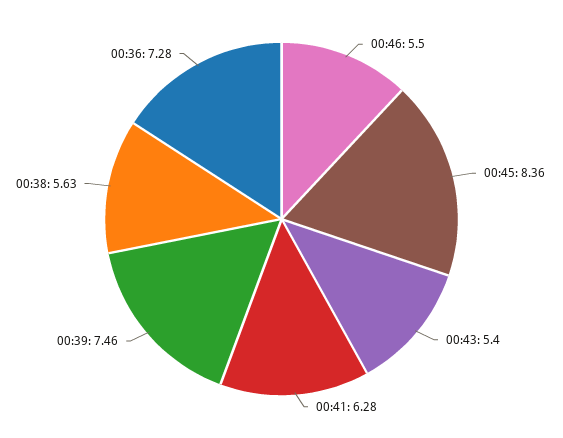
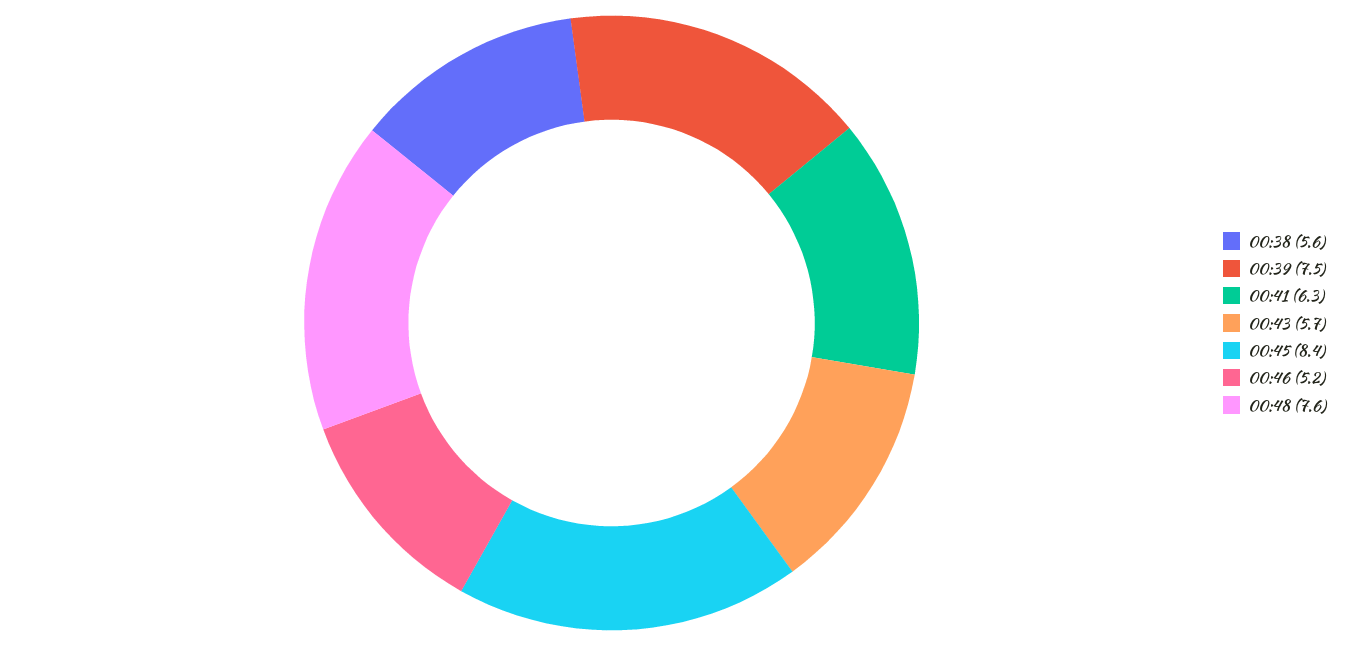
00:46: 5.5 -> 5.2
00:43: 5.4 -> 5.7
00:36: 7.28 -> none
00:48: none -> 7.6

